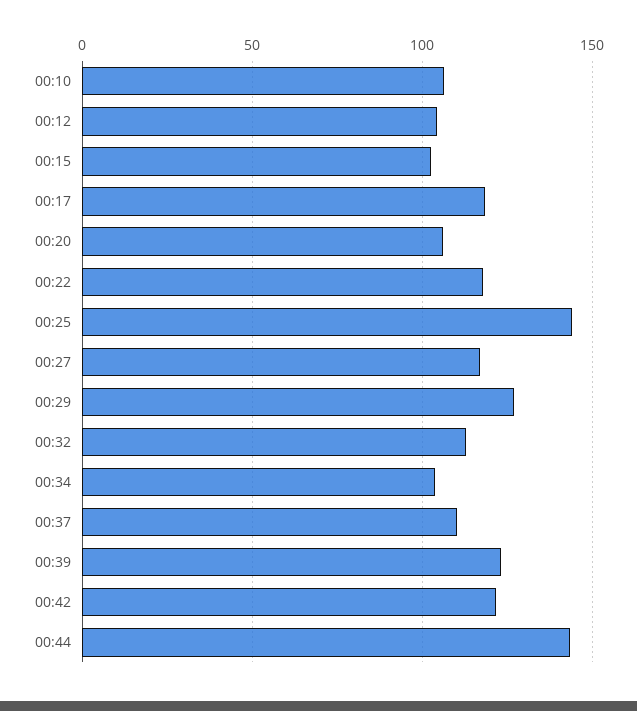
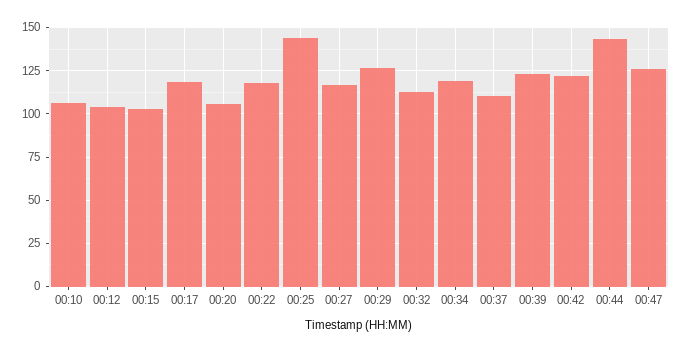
00:34: 105 -> 120
00:47: none -> 125

